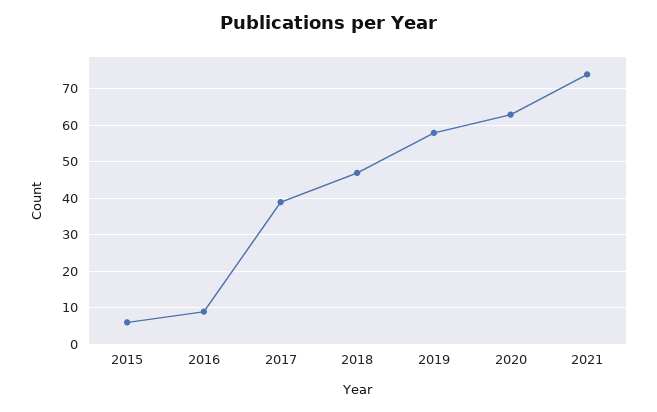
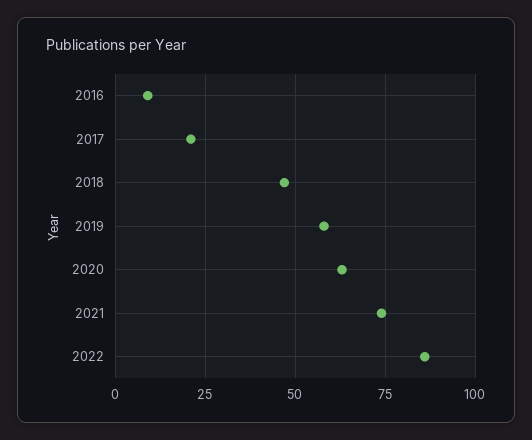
2015: 5 -> none
2017: 40 -> 20
2022: none -> 85

